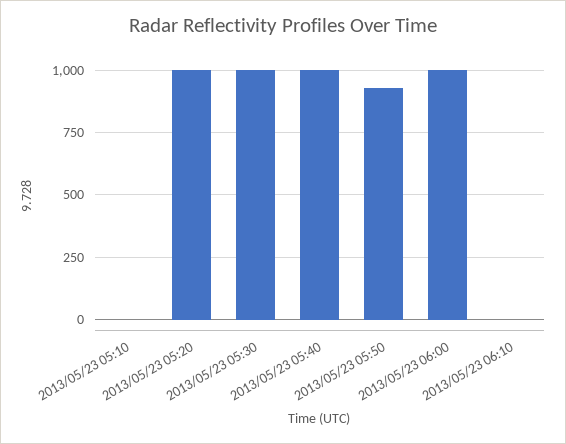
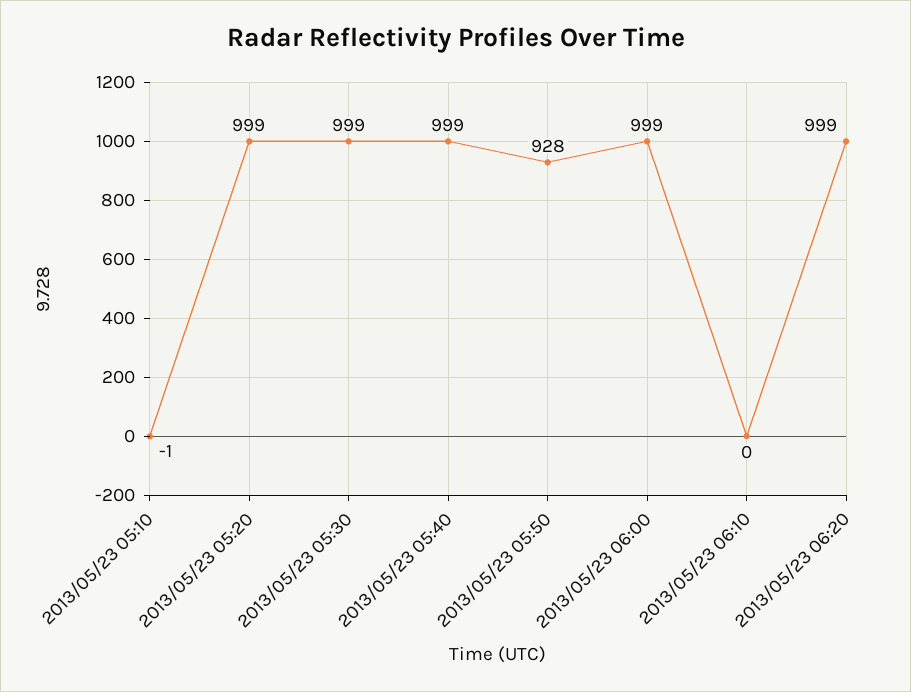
2013/05/23 06:20: none -> 999

